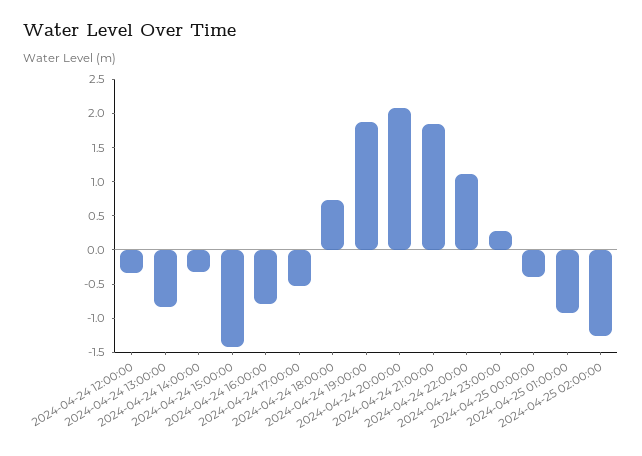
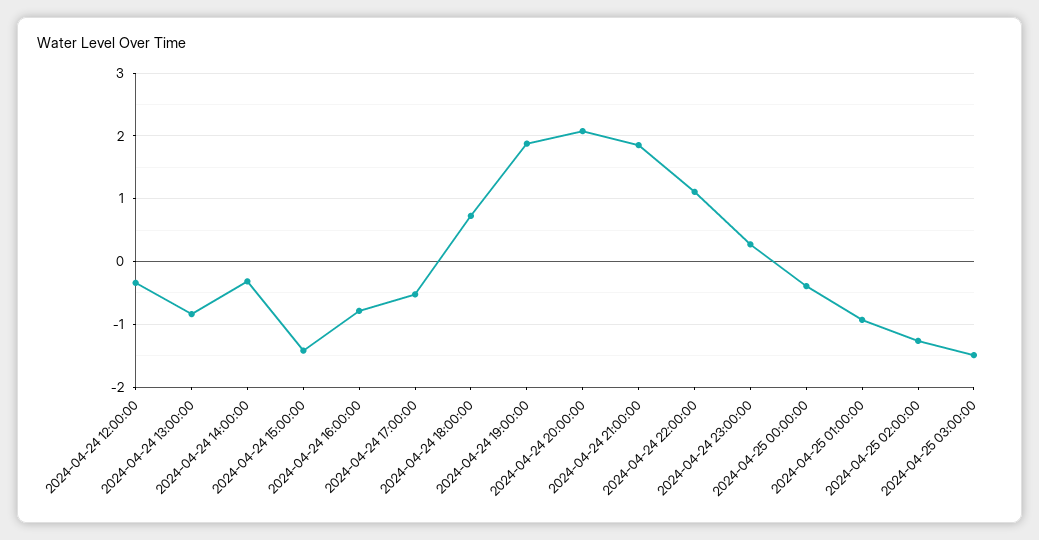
2024-04-25 03:00:00: none -> -1.5

